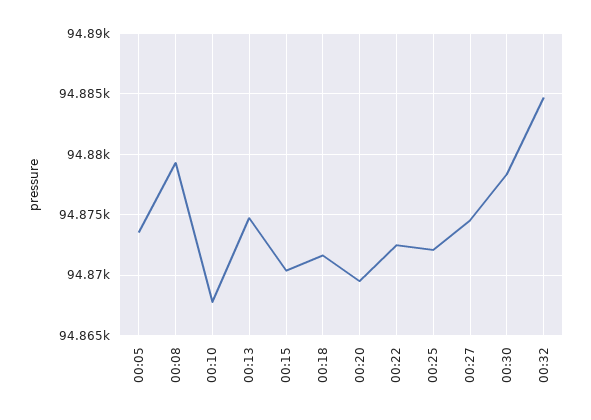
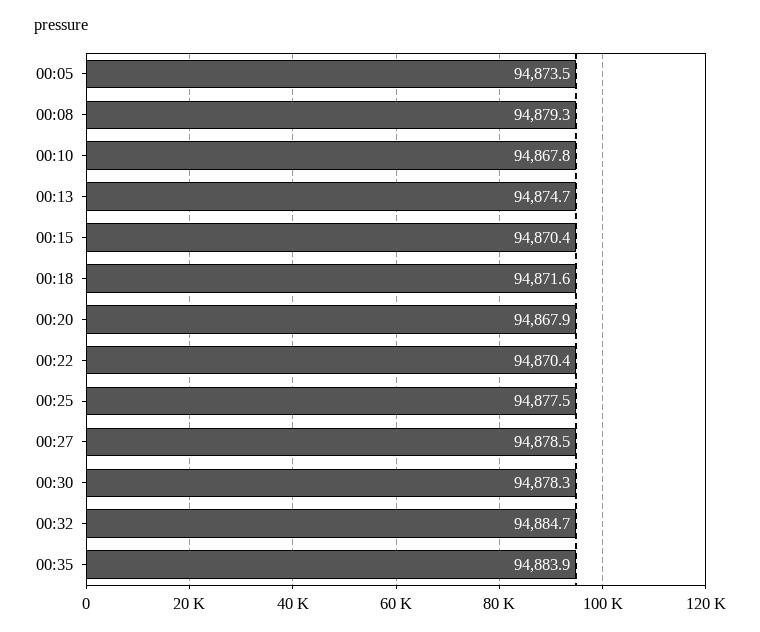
00:20: 94869.5 -> 94867.9
00:22: 94872.5 -> 94870.4
00:25: 94872 -> 94877.5
00:27: 94874.5 -> 94878.5
00:35: none -> 94883.9

